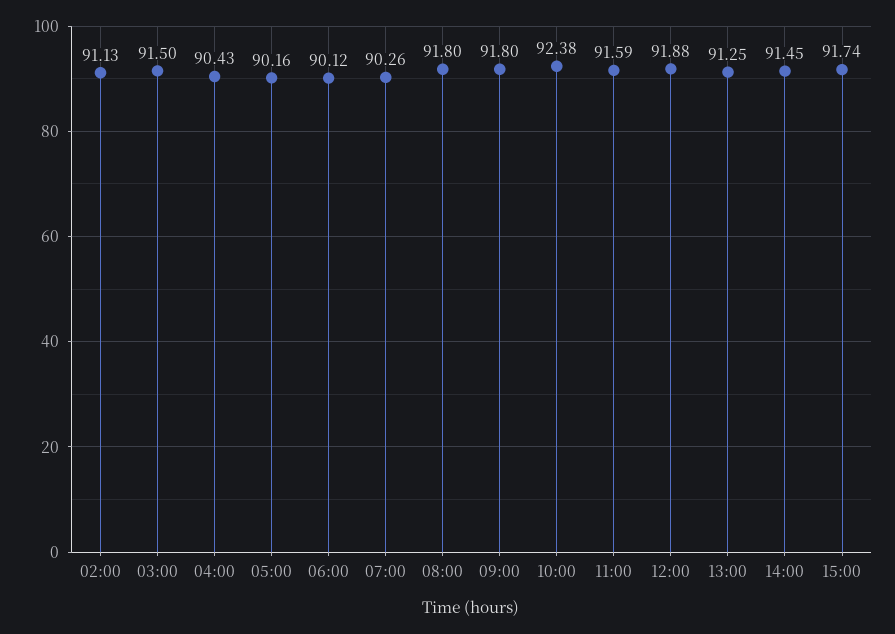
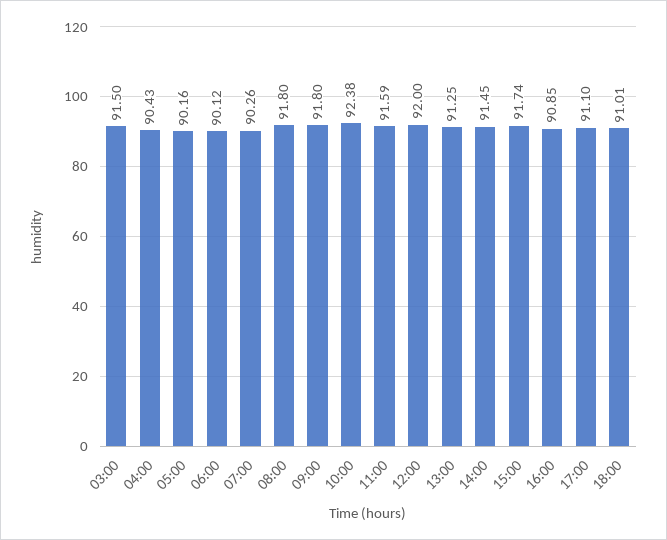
02:00: 91.13 -> none
12:00: 91.88 -> 92
16:00: none -> 90.85
17:00: none -> 91.1
18:00: none -> 91.01

